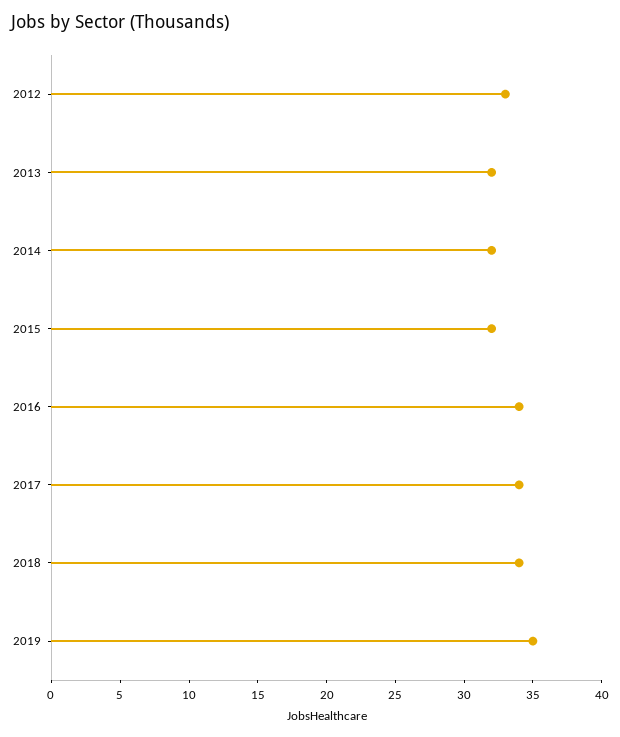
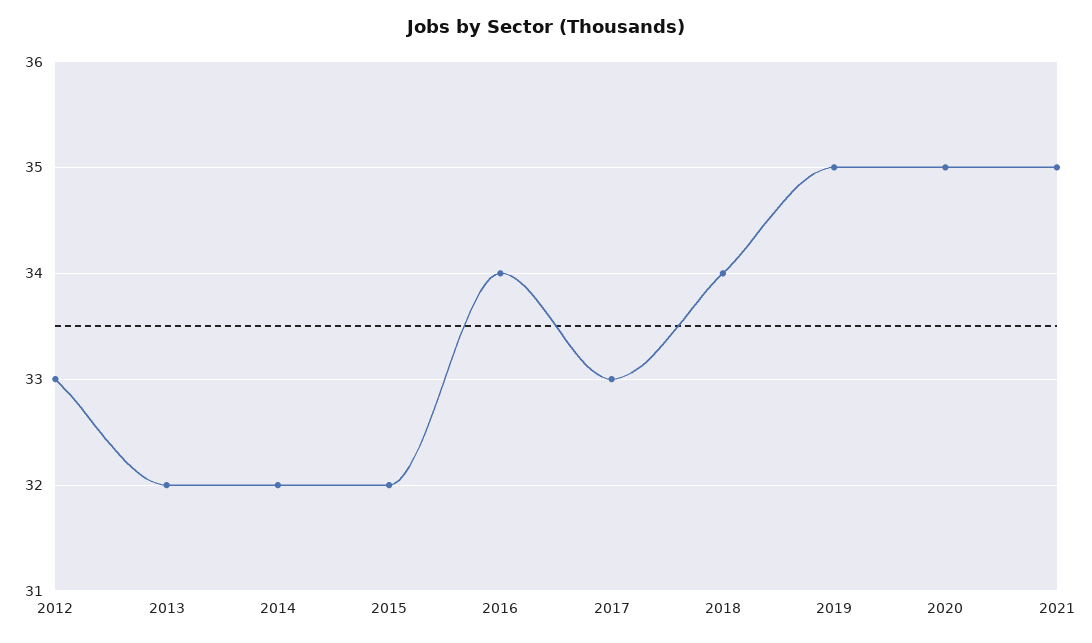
2017: 34 -> 33
2020: none -> 35
2021: none -> 35

